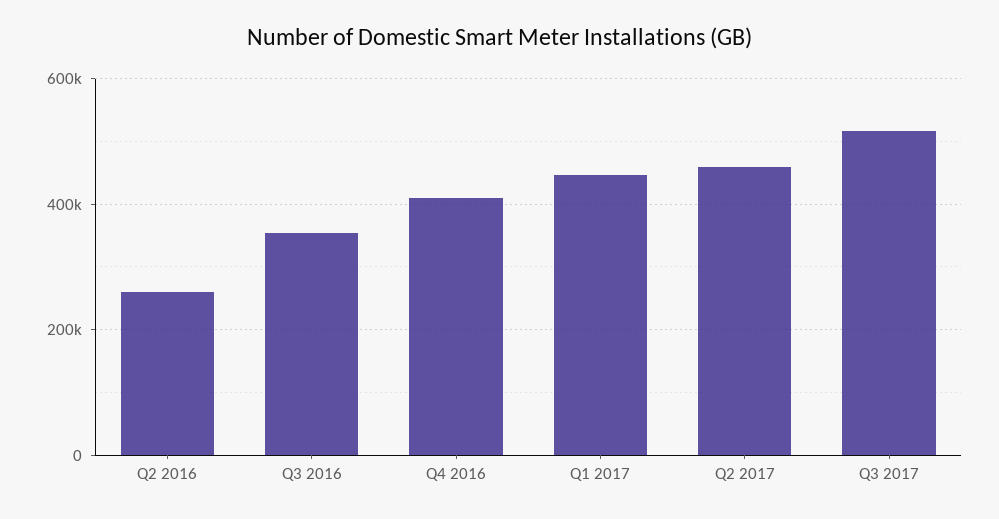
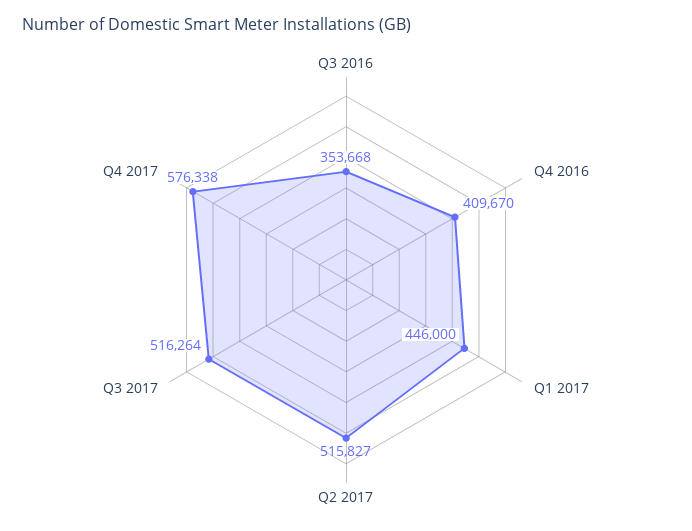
Q2 2016: 260000 -> none
Q2 2017: 460000 -> 515827
Q4 2017: none -> 576338

